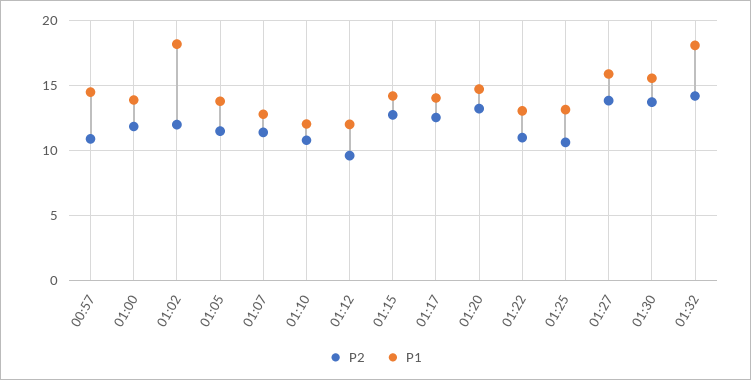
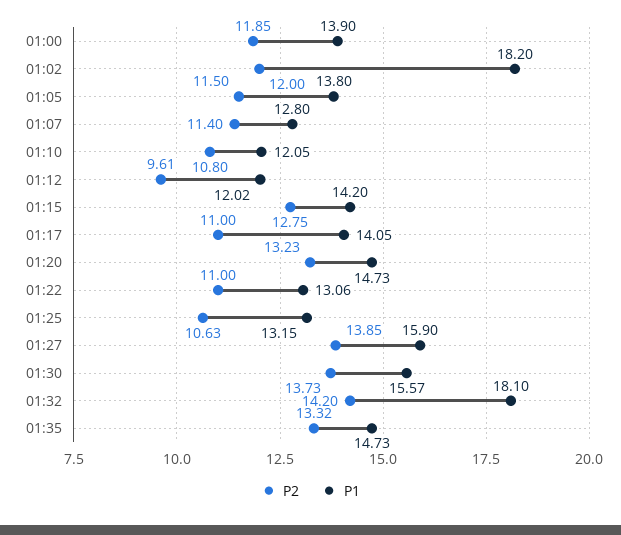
P2, 00:57: 11 -> none
P1, 00:57: 14.5 -> none
P2, 01:17: 12.5 -> 11
P2, 01:35: none -> 13.32
P1, 01:35: none -> 14.73

